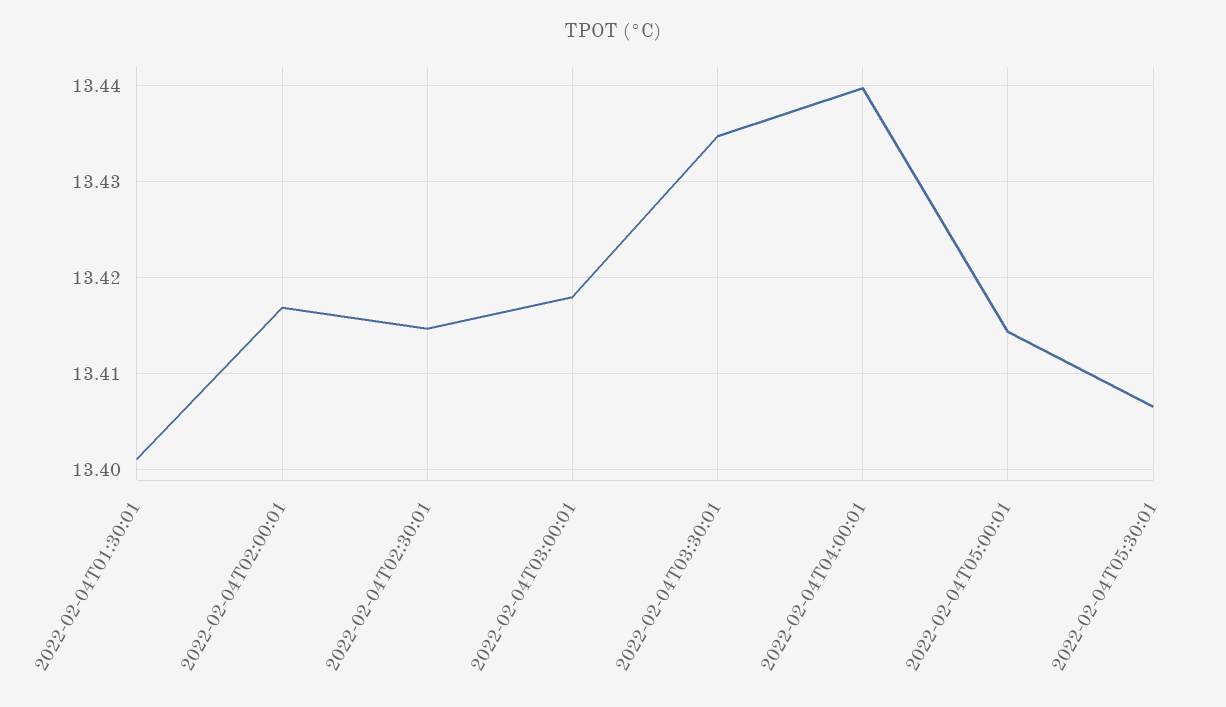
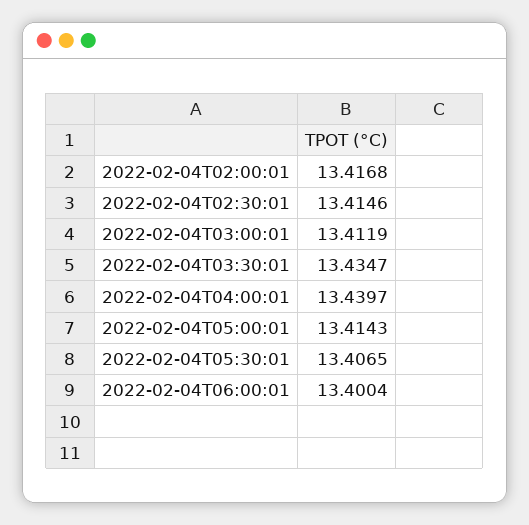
2022-02-04T01:30:01: 13.401 -> none
2022-02-04T03:00:01: 13.418 -> 13.4119
2022-02-04T06:00:01: none -> 13.4004

